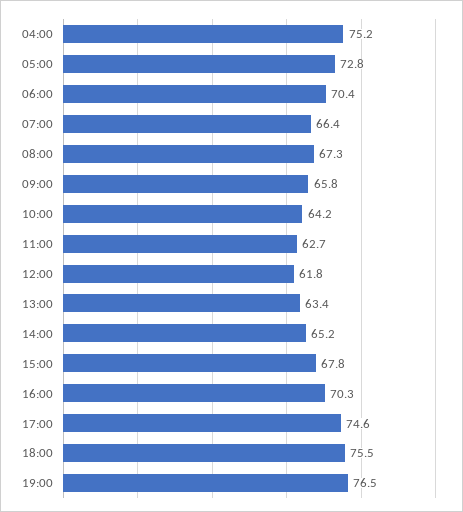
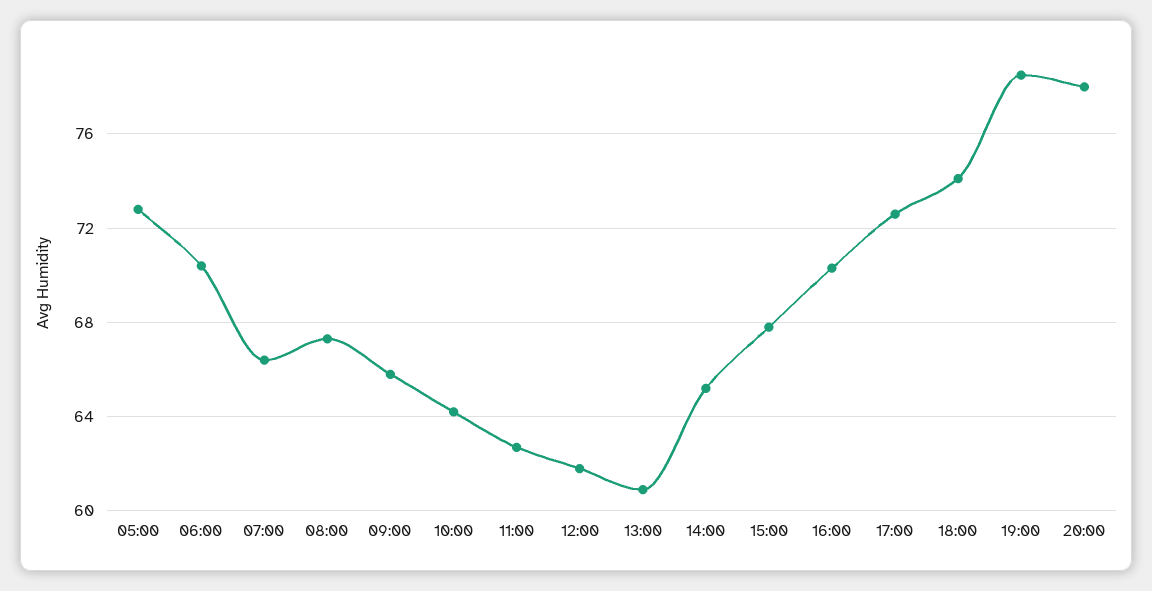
04:00: 75.2 -> none
13:00: 63.4 -> 61
17:00: 74.6 -> 72.5
18:00: 75.5 -> 74
19:00: 76.5 -> 78.5
20:00: none -> 78

